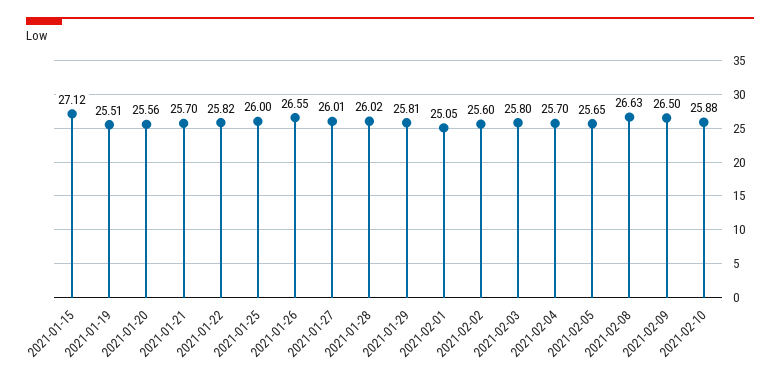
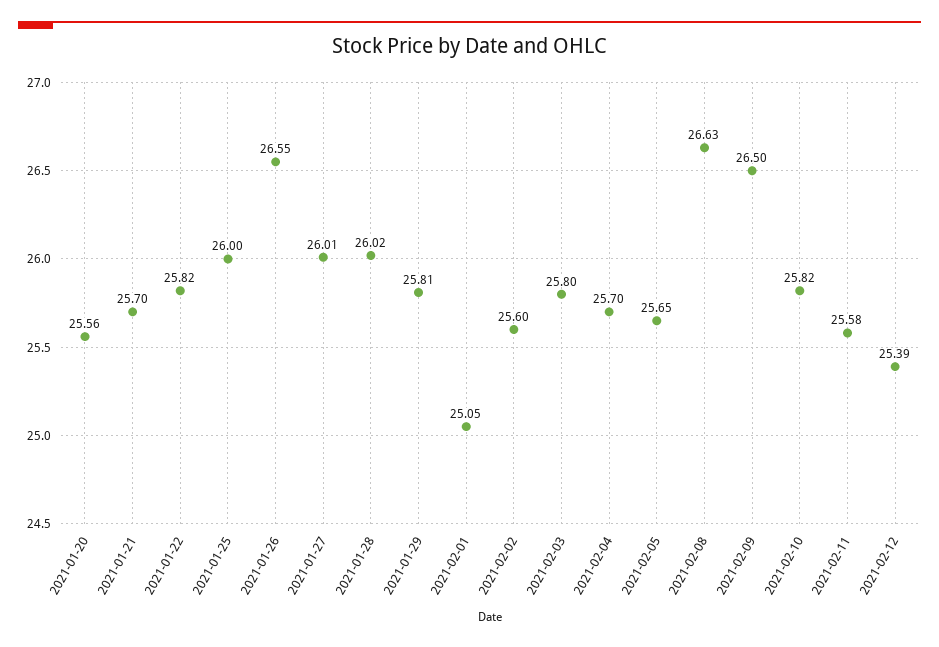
2021-01-15: 27.12 -> none
2021-01-19: 25.51 -> none
2021-02-10: 25.88 -> 25.82
2021-02-11: none -> 25.58
2021-02-12: none -> 25.39

